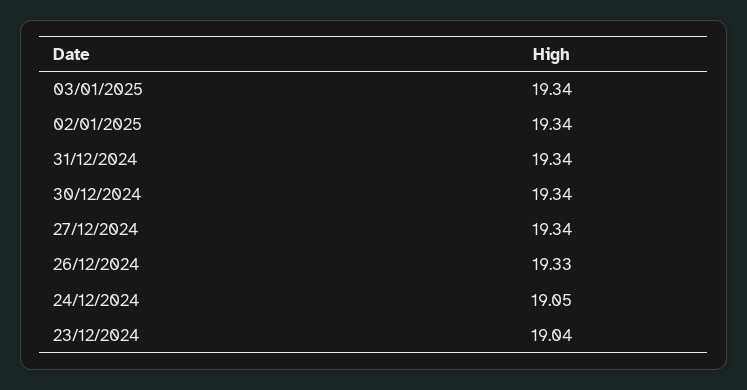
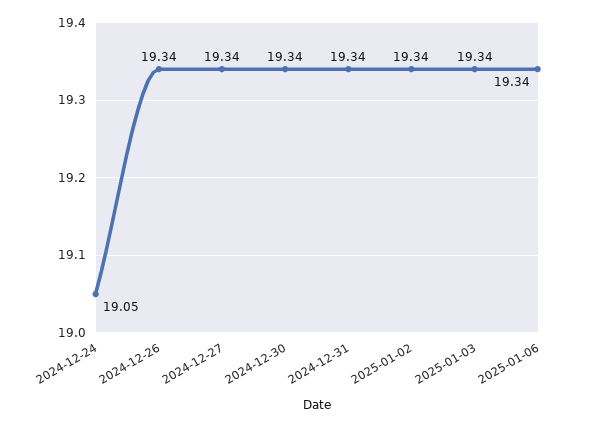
26/12/2024: 19.33 -> 19.34
23/12/2024: 19.04 -> none
2025-01-06: none -> 19.34

